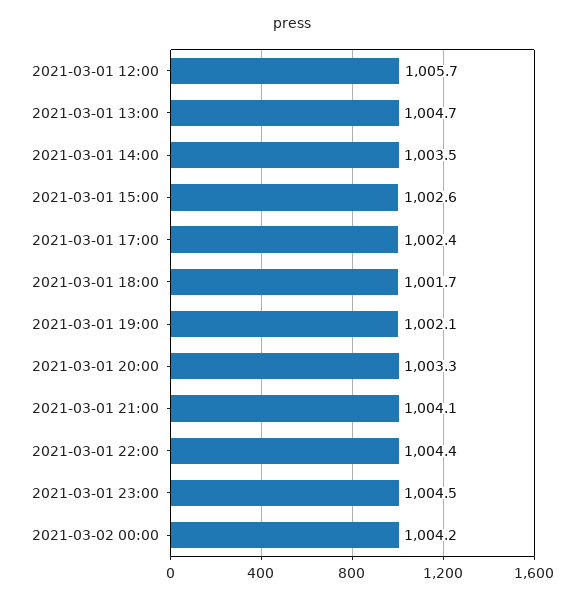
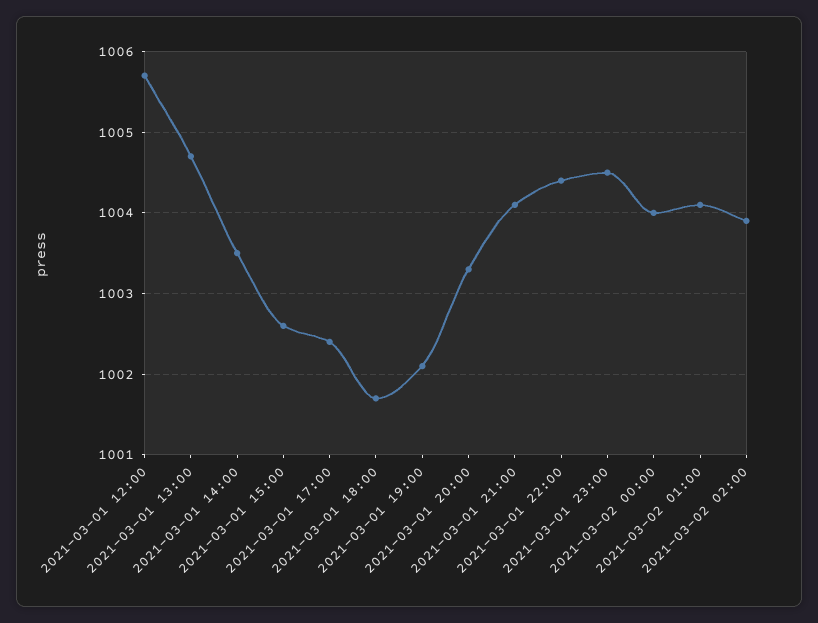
2021-03-02 00:00: 1004.2 -> 1004
2021-03-02 01:00: none -> 1004.1
2021-03-02 02:00: none -> 1003.9

